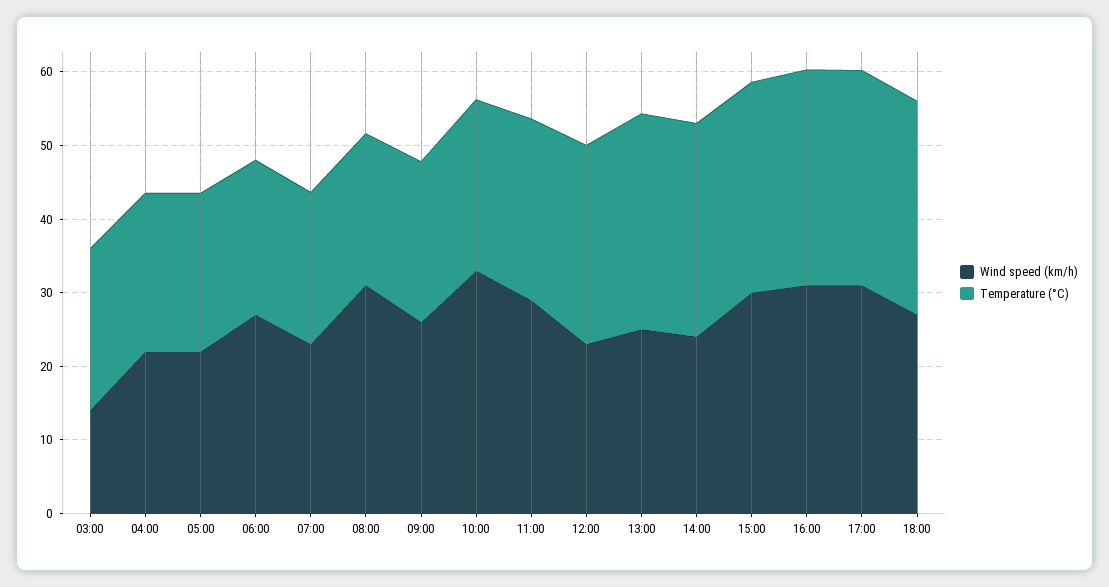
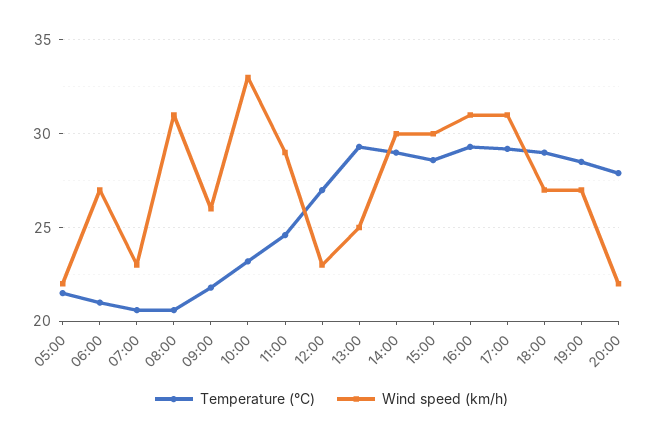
Wind speed (km/h), 03:00: 14 -> none
Temperature (°C), 03:00: 22 -> none
Wind speed (km/h), 04:00: 22 -> none
Temperature (°C), 04:00: 22 -> none
Wind speed (km/h), 14:00: 24 -> 30
Temperature (°C), 19:00: none -> 28.5
Wind speed (km/h), 19:00: none -> 27
Temperature (°C), 20:00: none -> 28
Wind speed (km/h), 20:00: none -> 22

